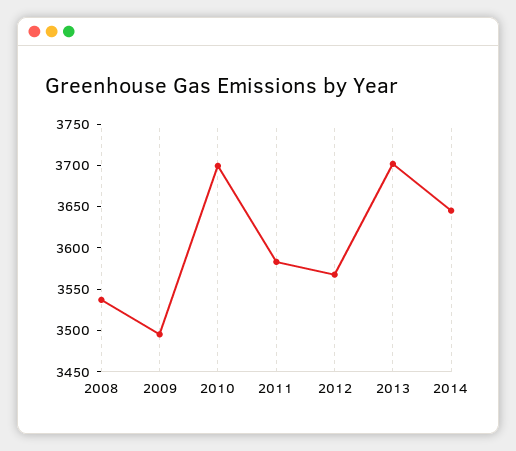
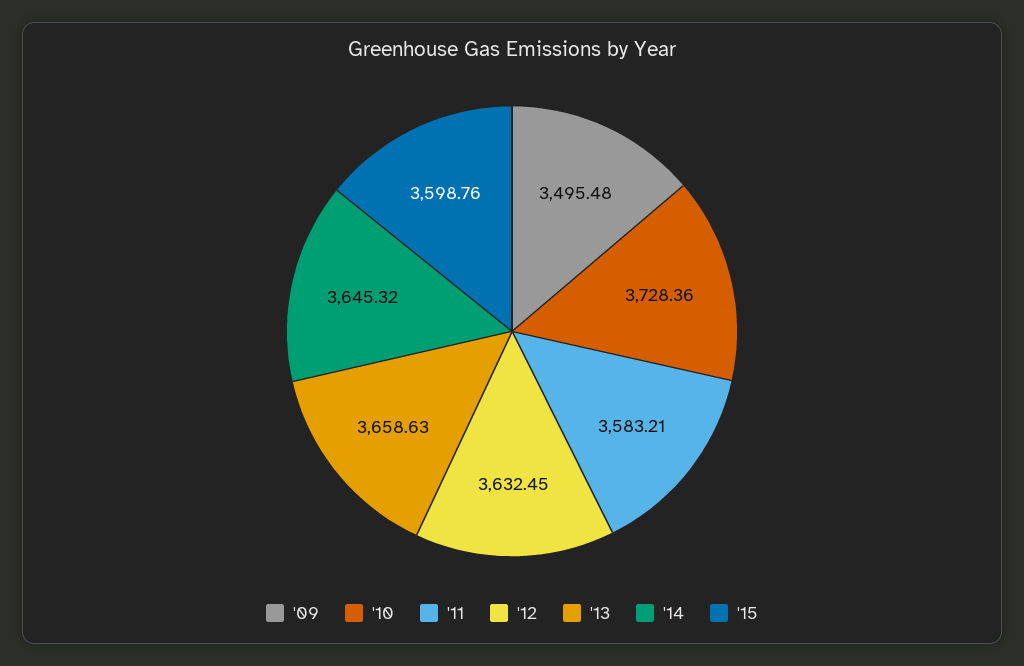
2008: 3540 -> none
2010: 3700 -> 3728.36
2012: 3570 -> 3632.45
2013: 3700 -> 3658.63
'15: none -> 3598.76

